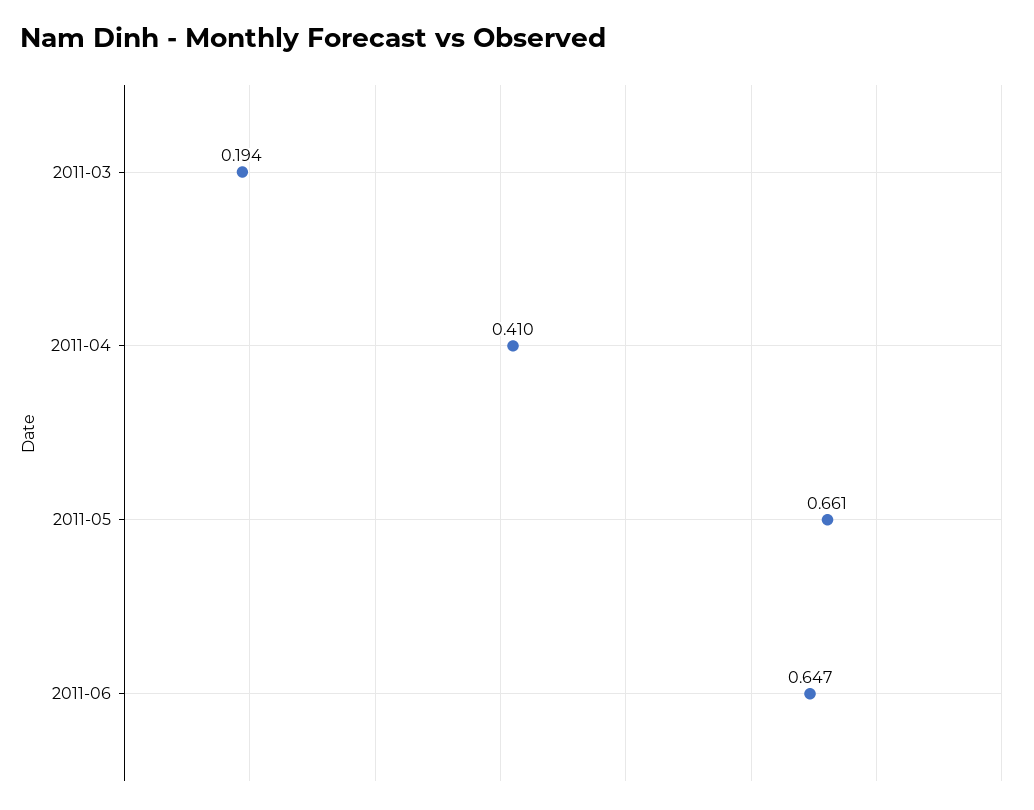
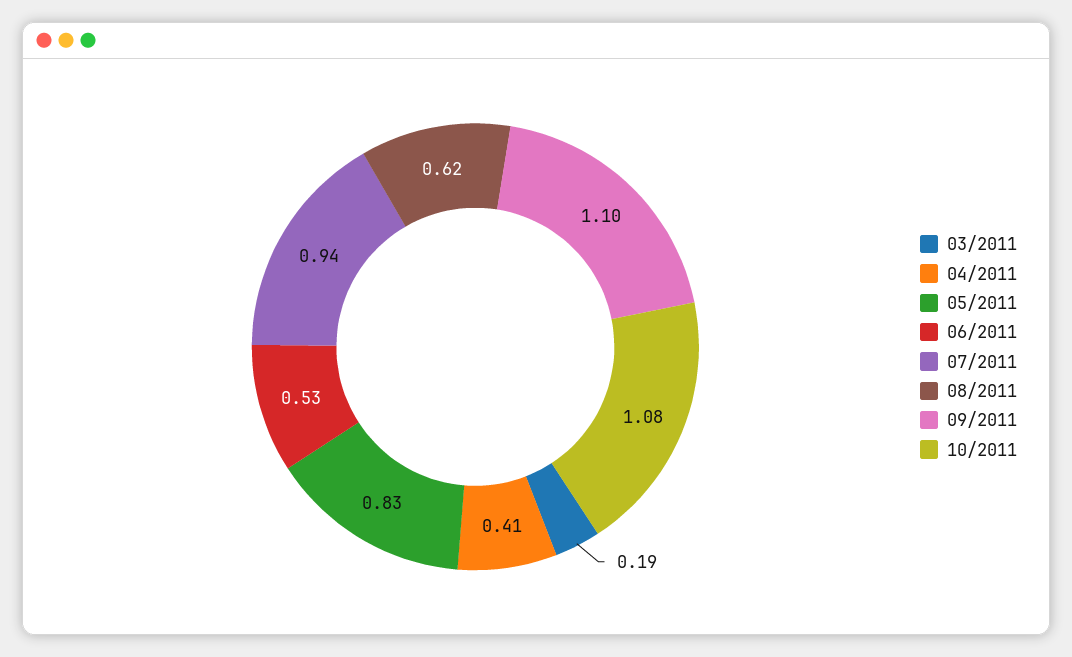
2011-05: 0.661 -> 0.83
2011-06: 0.647 -> 0.53
07/2011: none -> 0.94
08/2011: none -> 0.62
09/2011: none -> 1.1
10/2011: none -> 1.08

